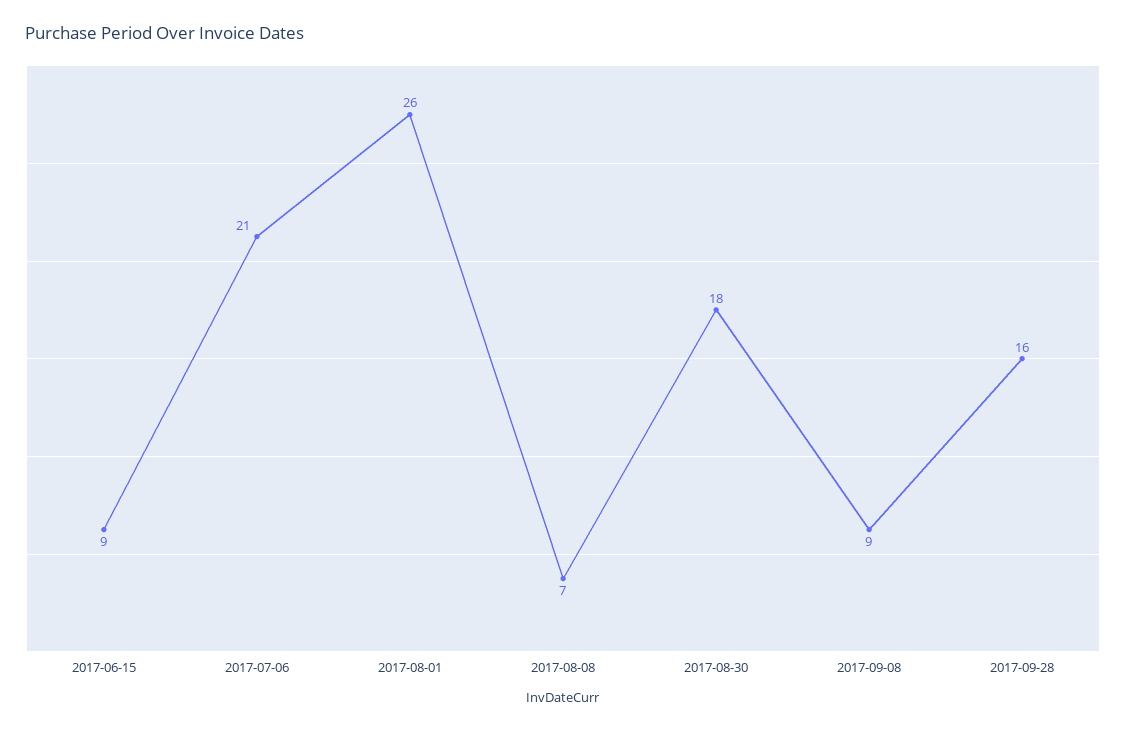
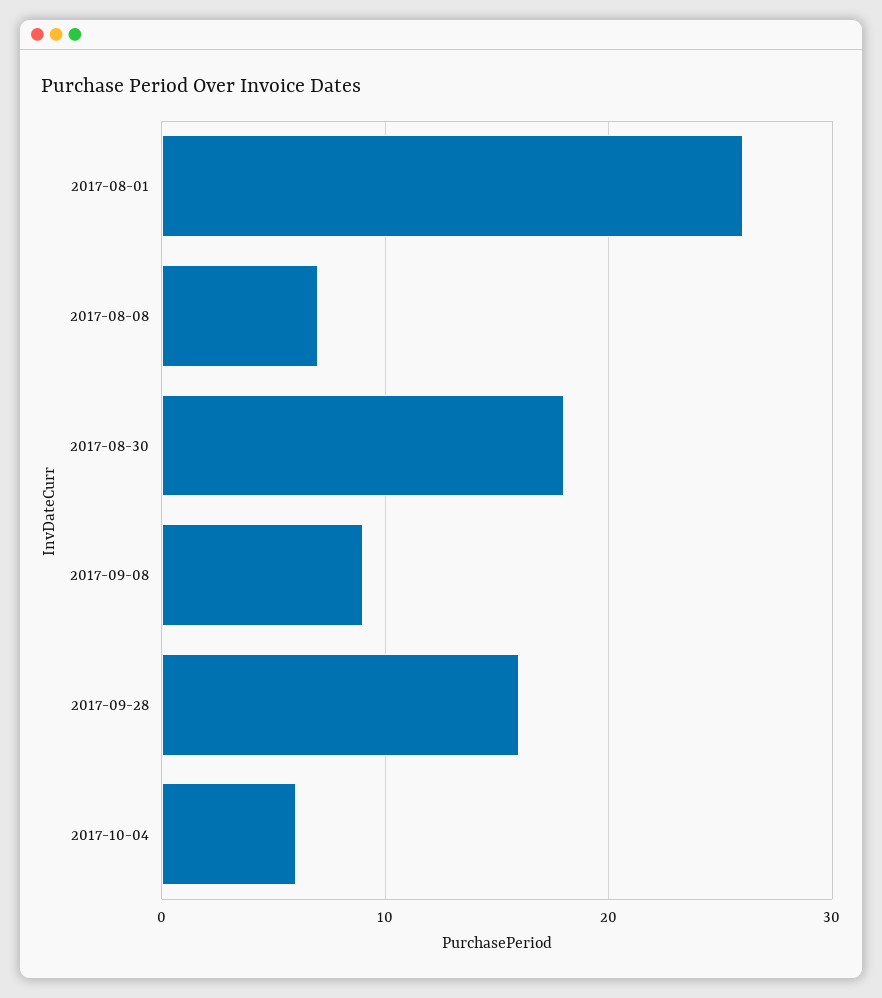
2017-06-15: 9 -> none
2017-07-06: 21 -> none
2017-10-04: none -> 6

